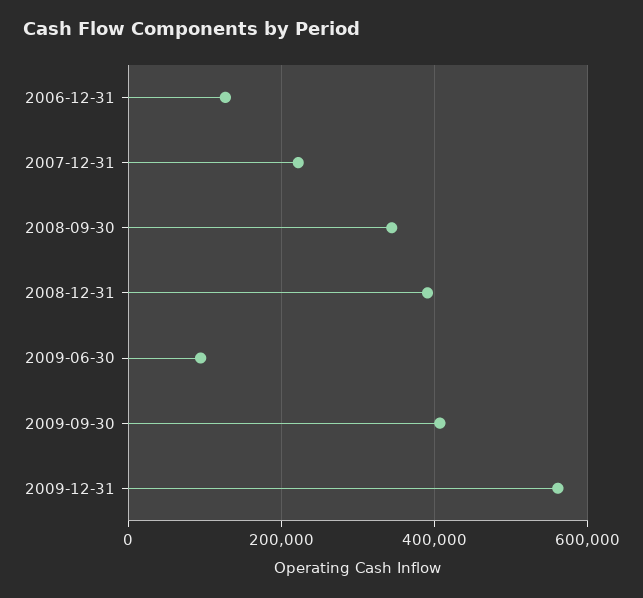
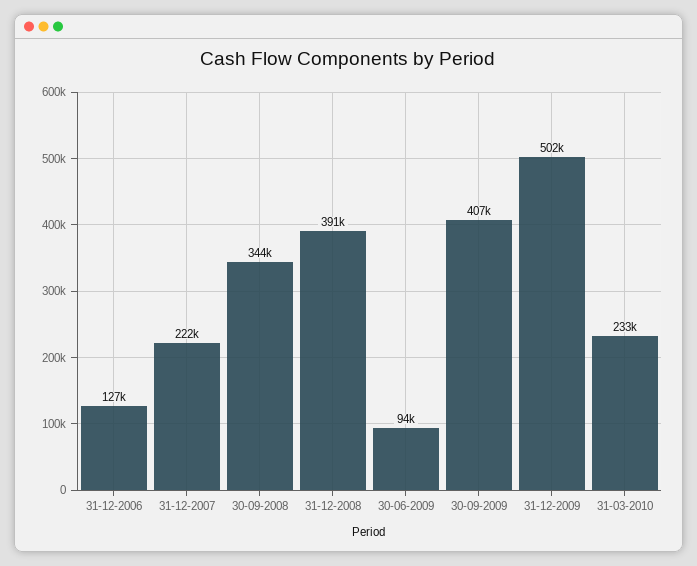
2009-12-31: 560000 -> 502000
31-03-2010: none -> 233000

